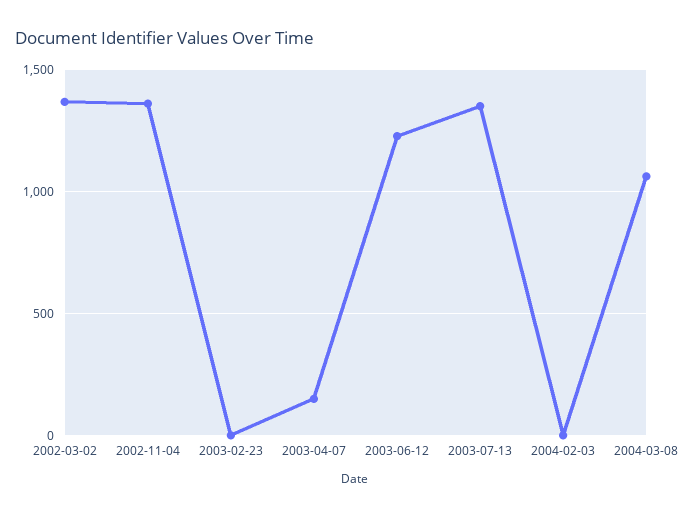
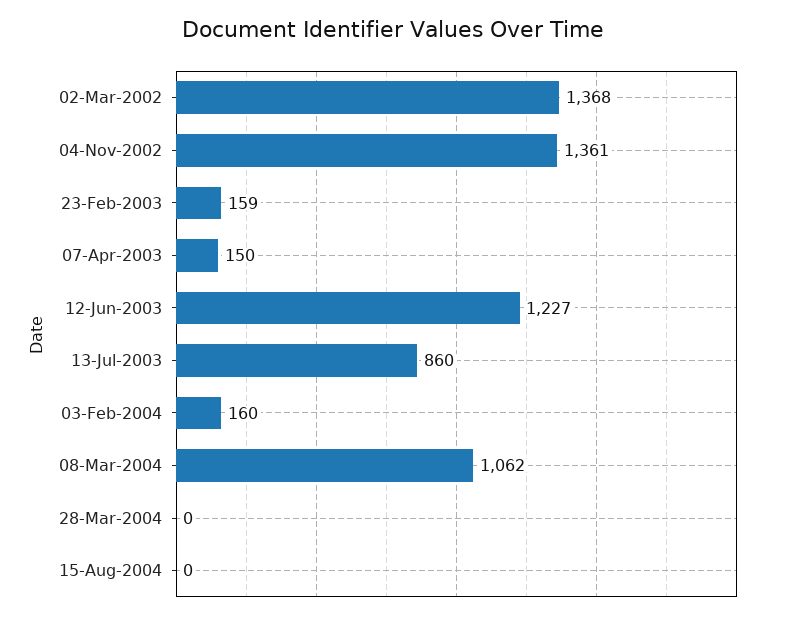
2003-02-23: 0 -> 159
2003-07-13: 1350 -> 860
2004-02-03: 0 -> 160
28-Mar-2004: none -> 0
15-Aug-2004: none -> 0

